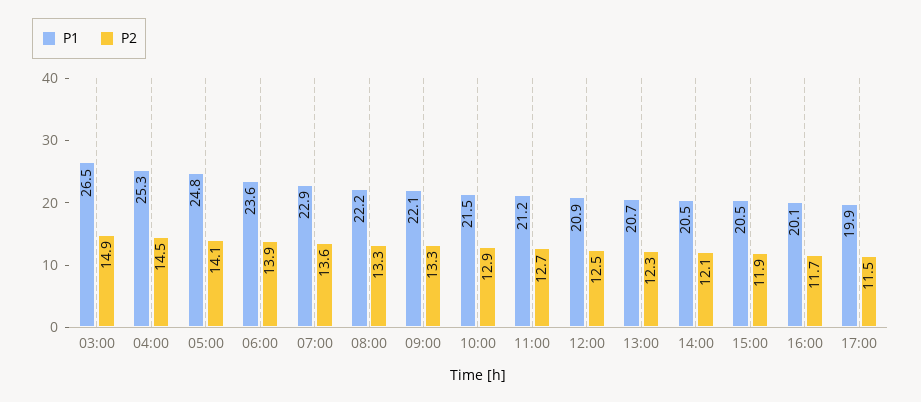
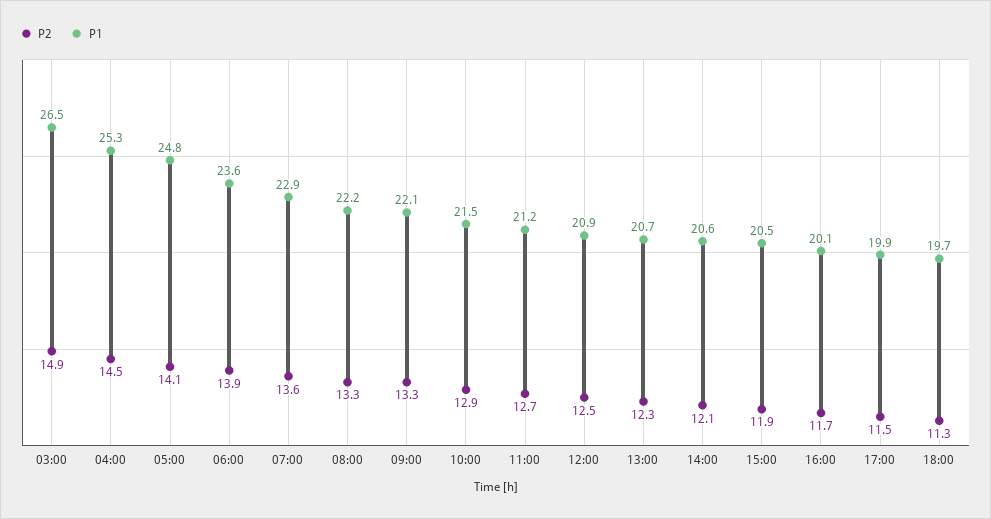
P1, 14:00: 20.5 -> 20.6
P2, 18:00: none -> 11.3
P1, 18:00: none -> 19.7

